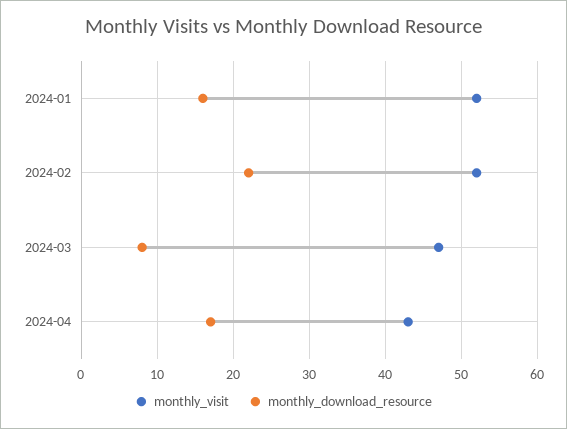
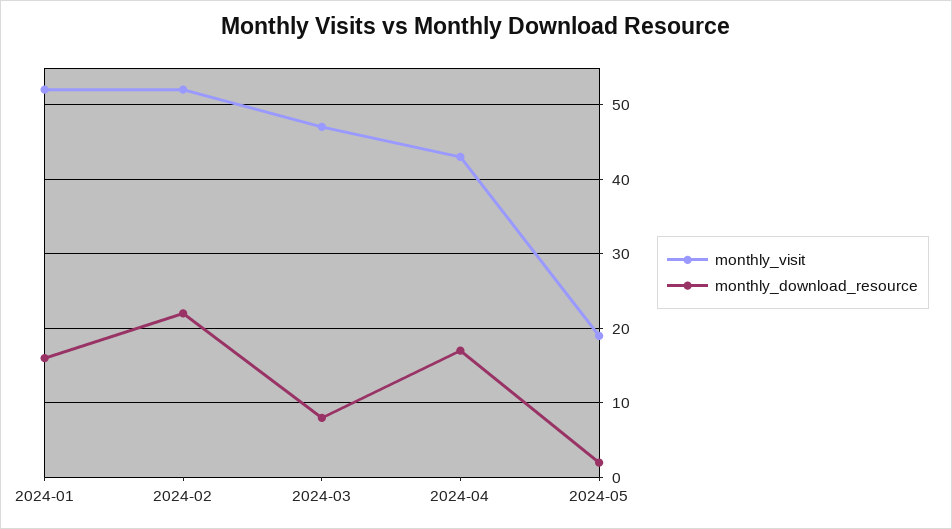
monthly_visit, 2024-05: none -> 19
monthly_download_resource, 2024-05: none -> 2

